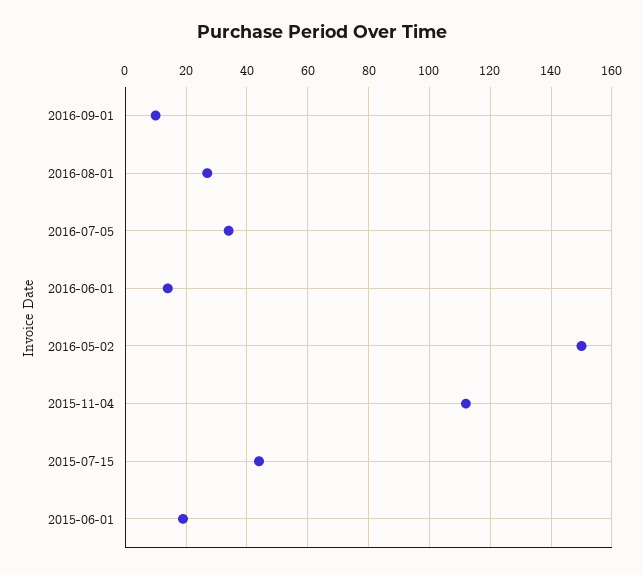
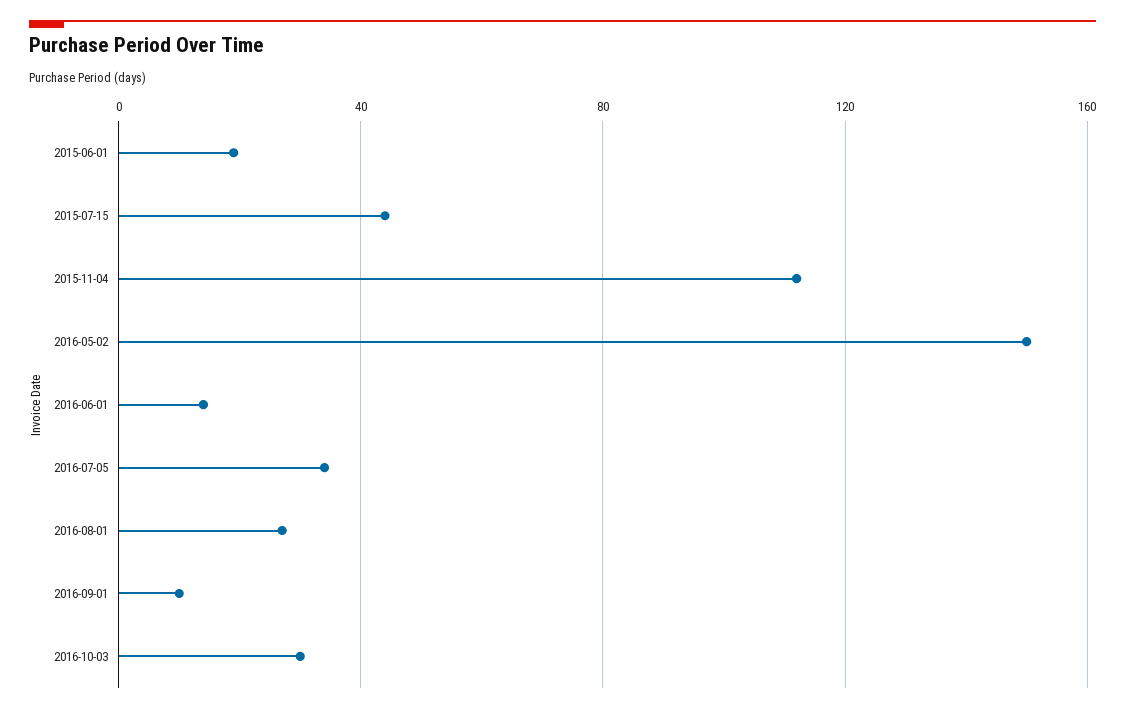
2016-10-03: none -> 30

